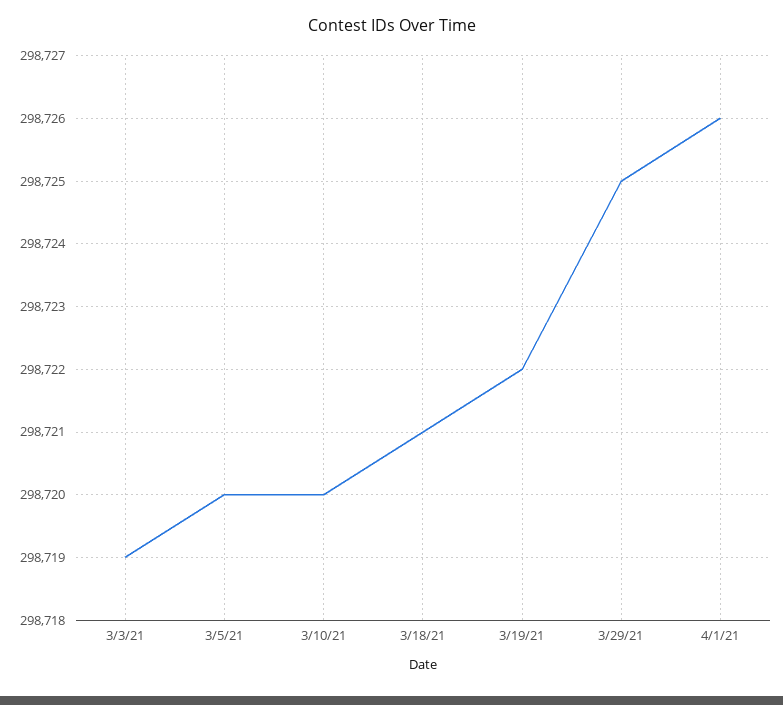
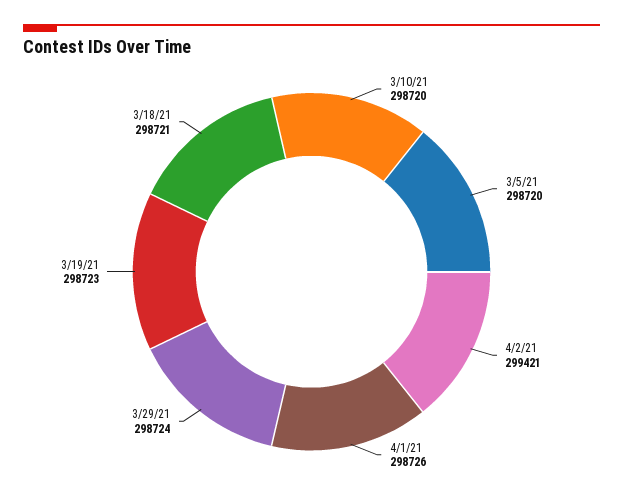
3/3/21: 298719 -> none
3/19/21: 298722 -> 298723
3/29/21: 298725 -> 298724
4/2/21: none -> 299421

